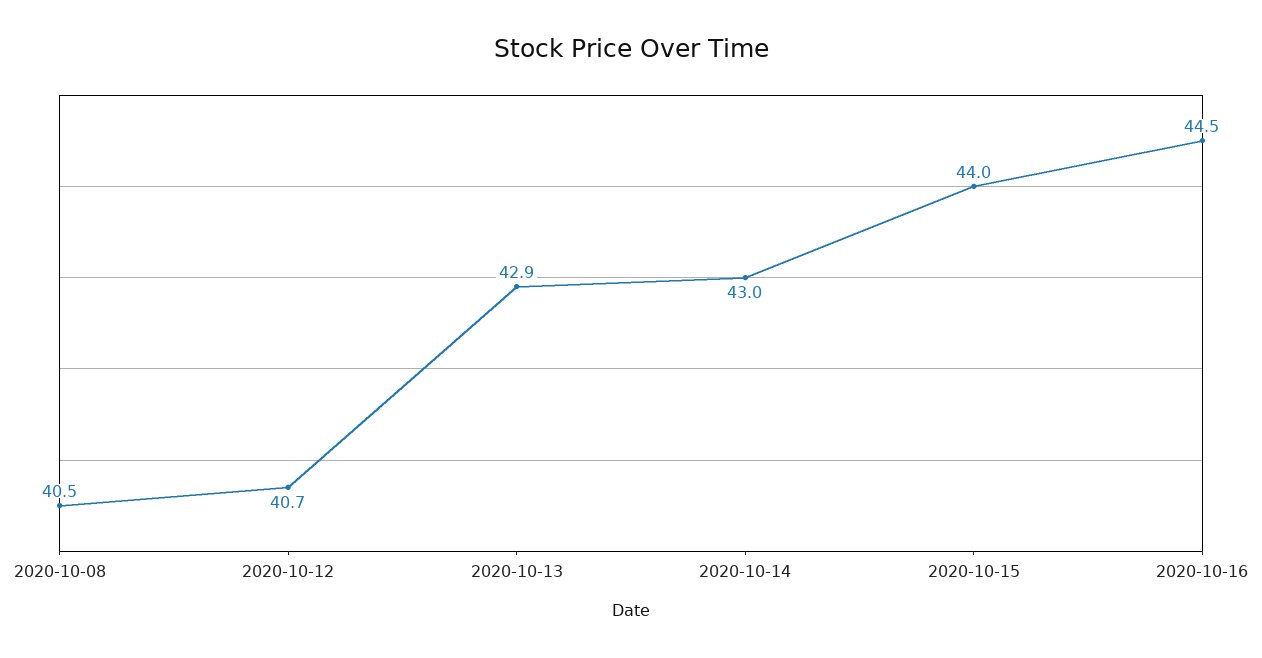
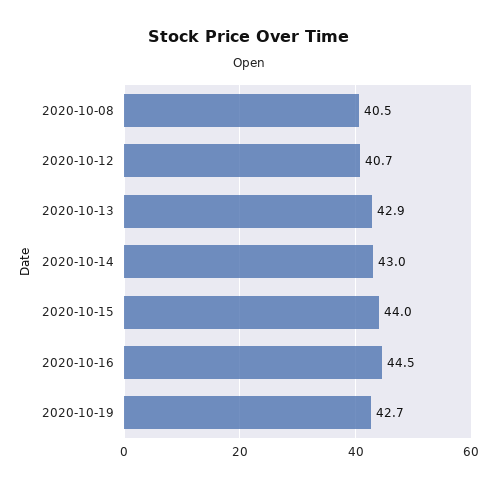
2020-10-19: none -> 42.7

